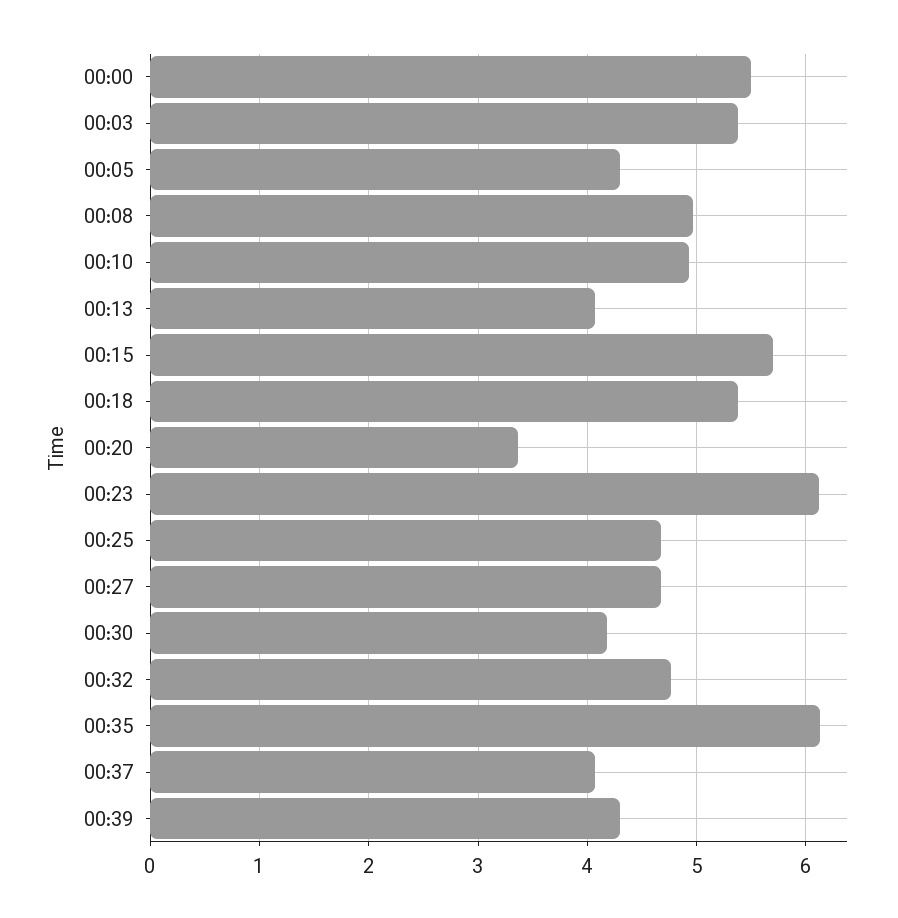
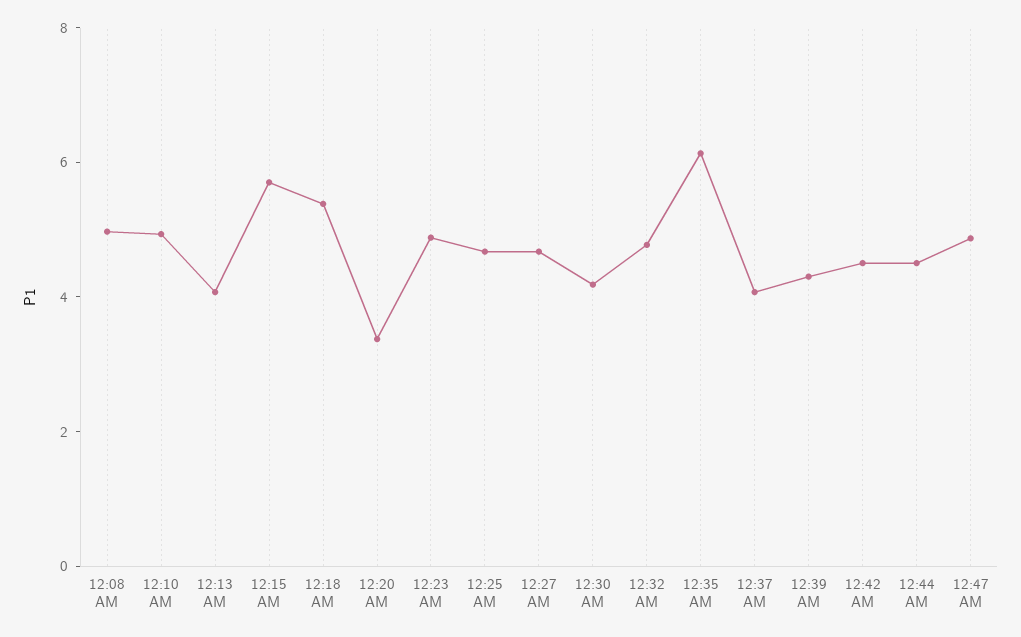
00:00: 5.5 -> none
00:03: 5.4 -> none
00:05: 4.3 -> none
00:23: 6.1 -> 5
12:42 AM: none -> 4.5
12:44 AM: none -> 4.5
12:47 AM: none -> 5

